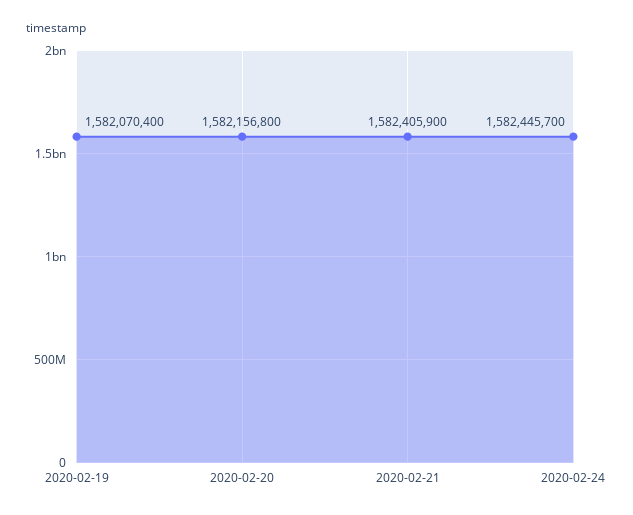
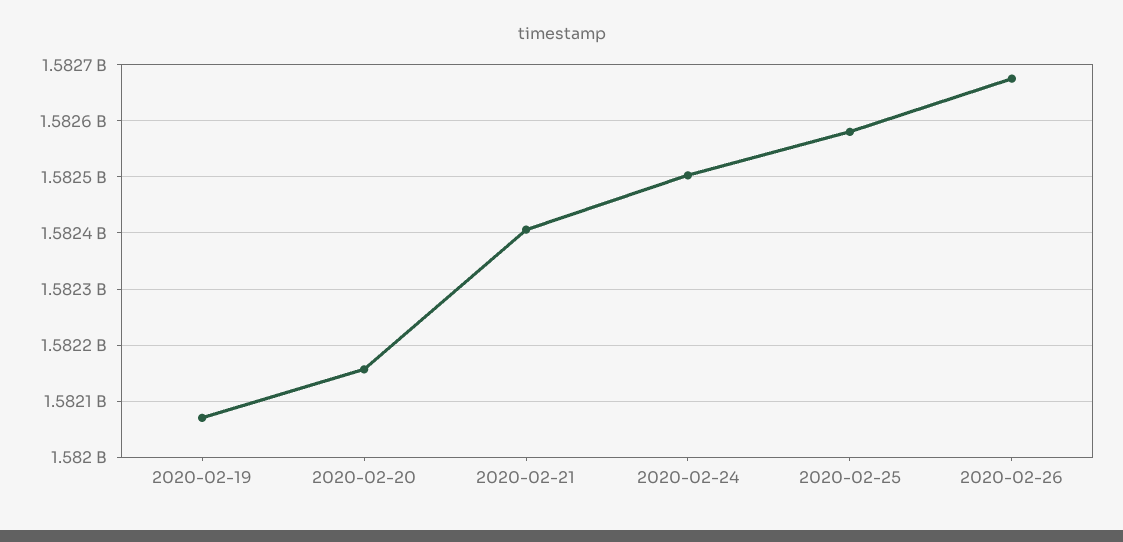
2020-02-24: 1582445700 -> 1582500000
2020-02-25: none -> 1582580000
2020-02-26: none -> 1582680000

